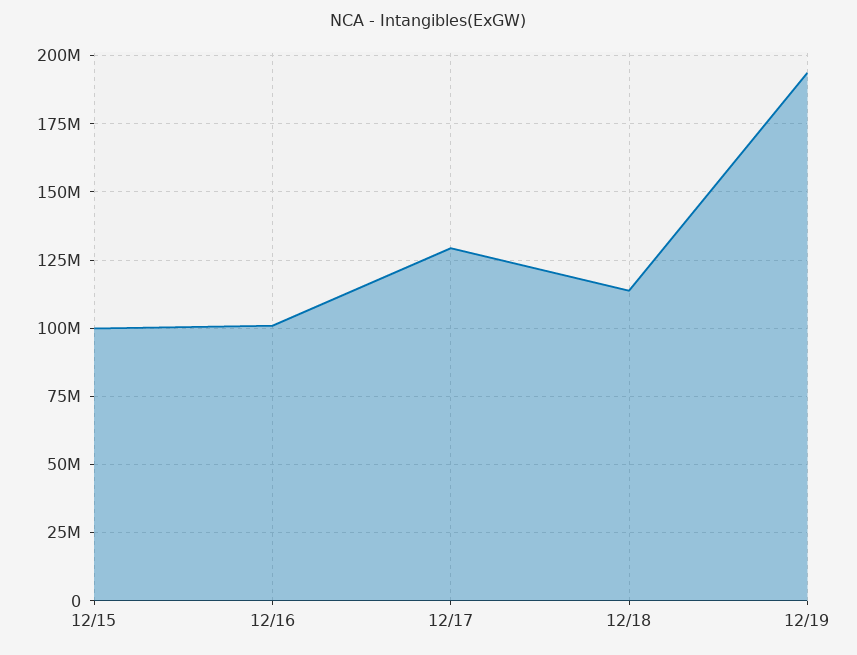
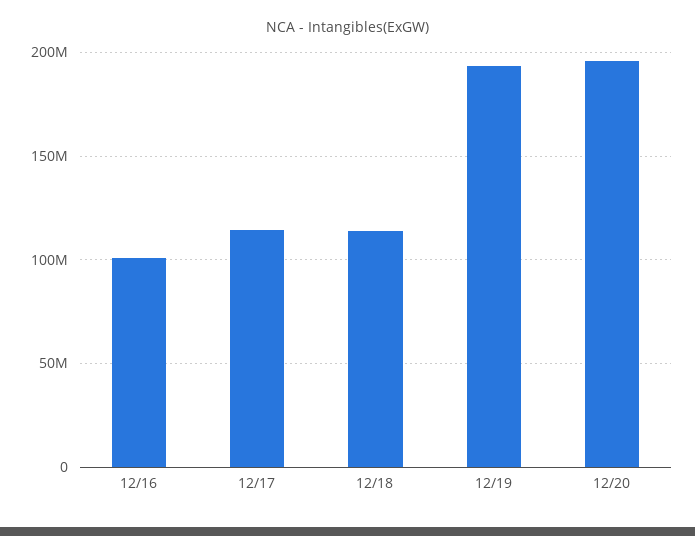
12/15: 100000000 -> none
12/17: 130000000 -> 115000000
12/20: none -> 195000000

